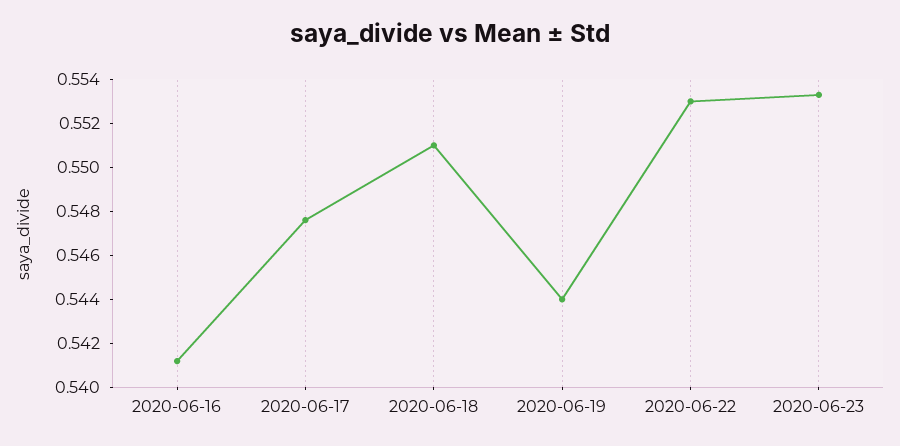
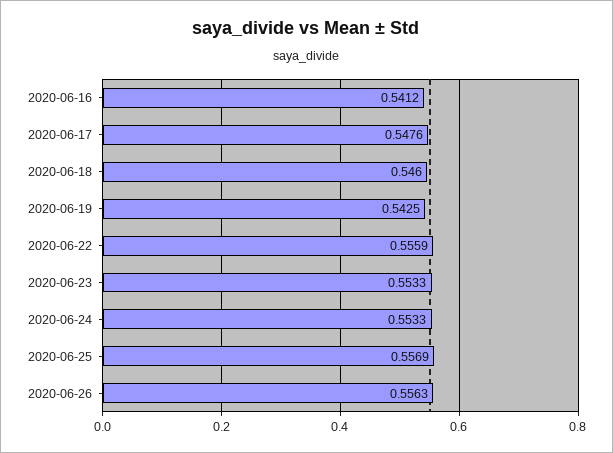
2020-06-18: 0.551 -> 0.546
2020-06-19: 0.544 -> 0.5425
2020-06-22: 0.553 -> 0.5559
2020-06-24: none -> 0.5533
2020-06-25: none -> 0.5569
2020-06-26: none -> 0.5563

